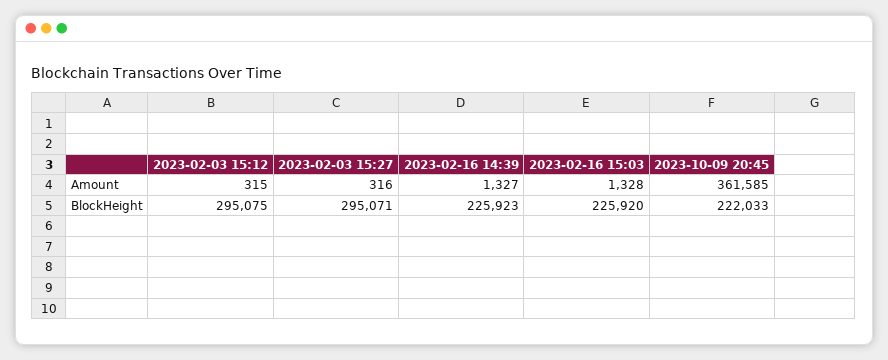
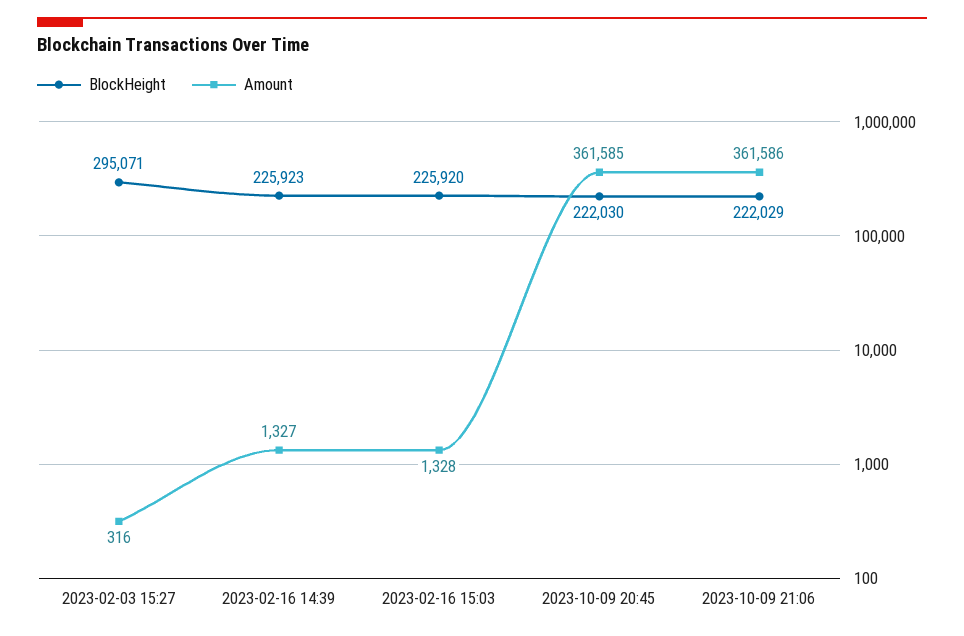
Amount, 2023-02-03 15:12: 315 -> none
BlockHeight, 2023-02-03 15:12: 295075 -> none
BlockHeight, 2023-10-09 20:45: 222033 -> 222030
BlockHeight, 2023-10-09 21:06: none -> 222029
Amount, 2023-10-09 21:06: none -> 361586

